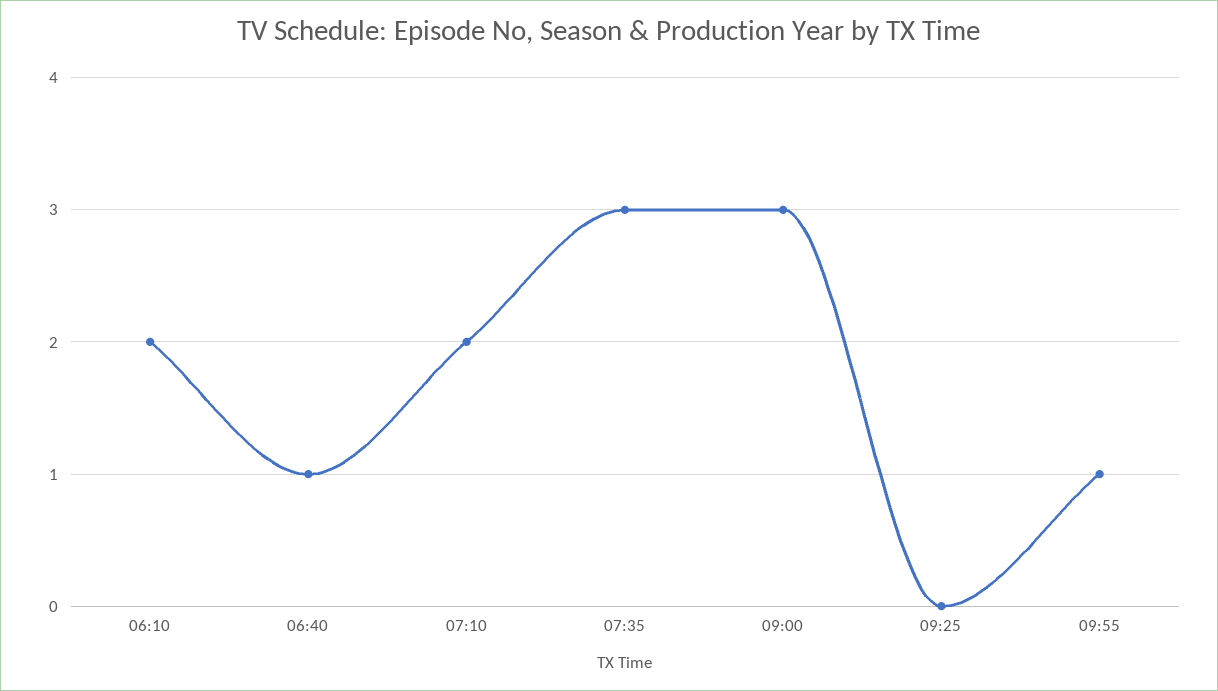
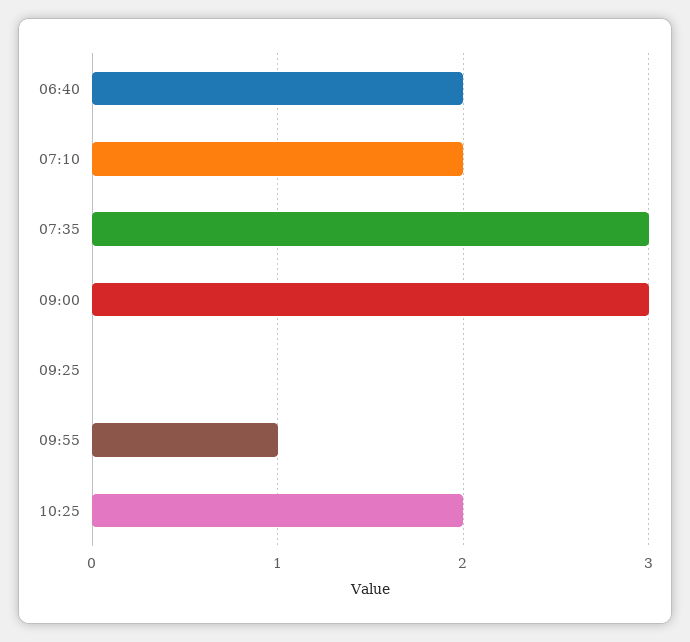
06:10: 2 -> none
06:40: 1 -> 2
10:25: none -> 2

